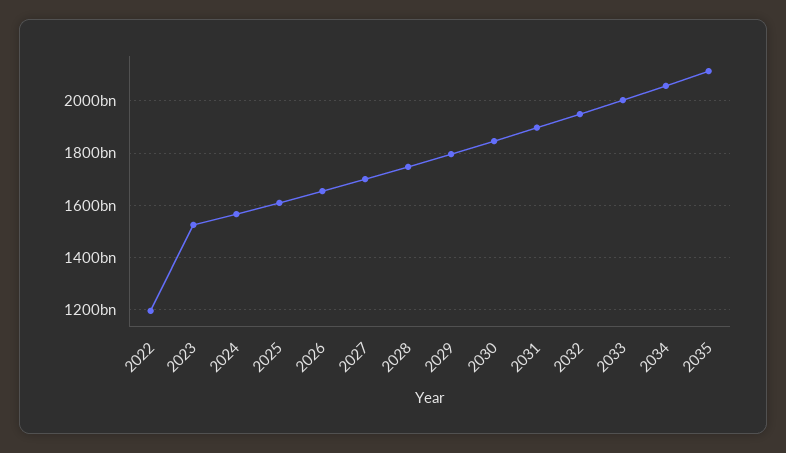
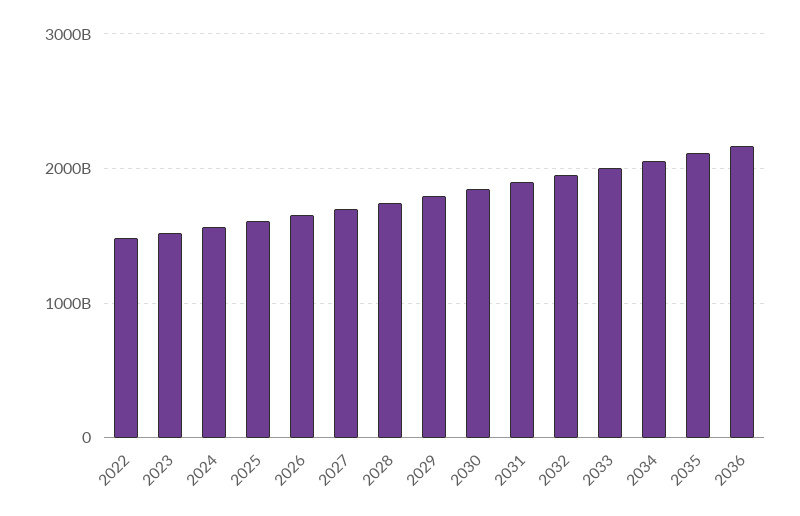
2022: 1200000000000 -> 1500000000000
2036: none -> 2200000000000

